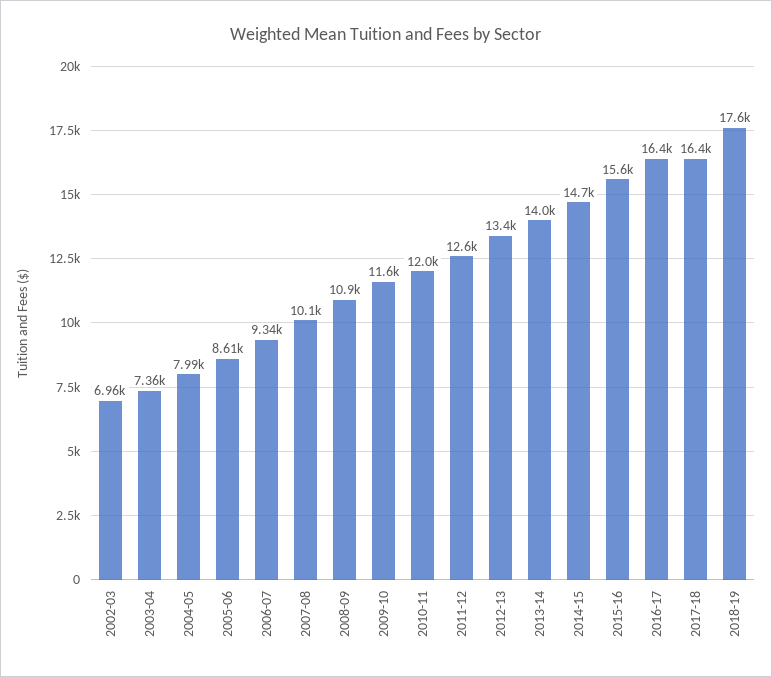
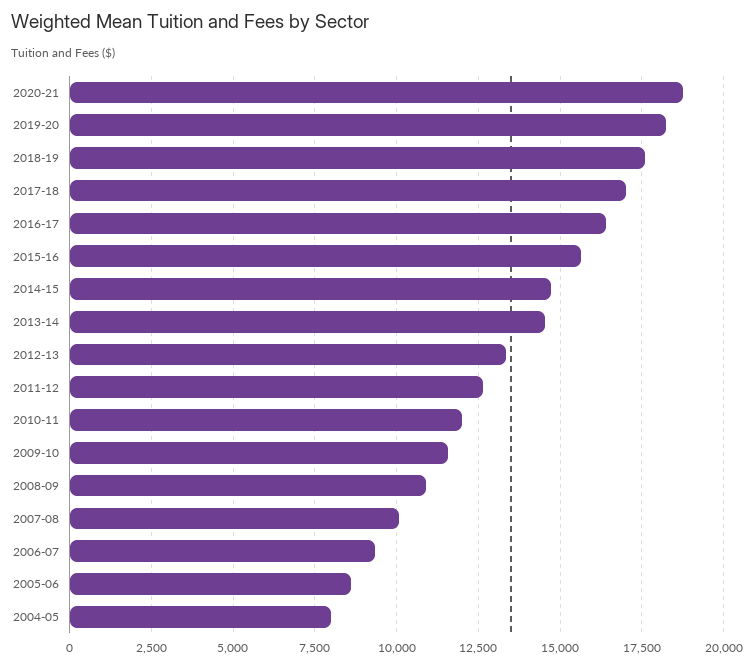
2002-03: 6960 -> none
2003-04: 7360 -> none
2013-14: 14000 -> 14500
2017-18: 16400 -> 17000
2020-21: none -> 18750
2019-20: none -> 18250

